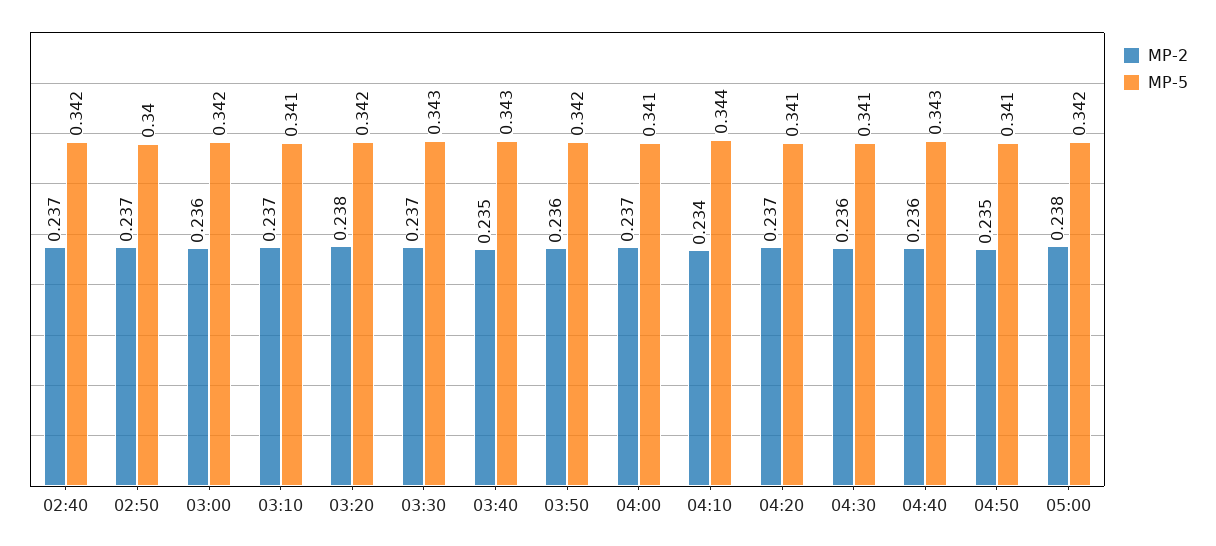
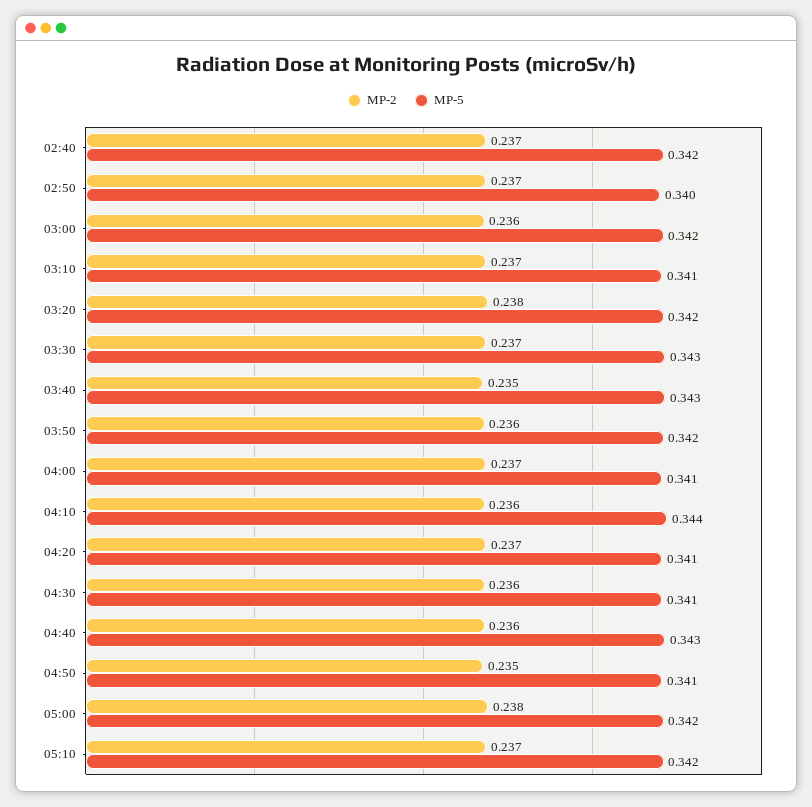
MP-2, 04:10: 0.234 -> 0.236
MP-2, 05:10: none -> 0.237
MP-5, 05:10: none -> 0.342

